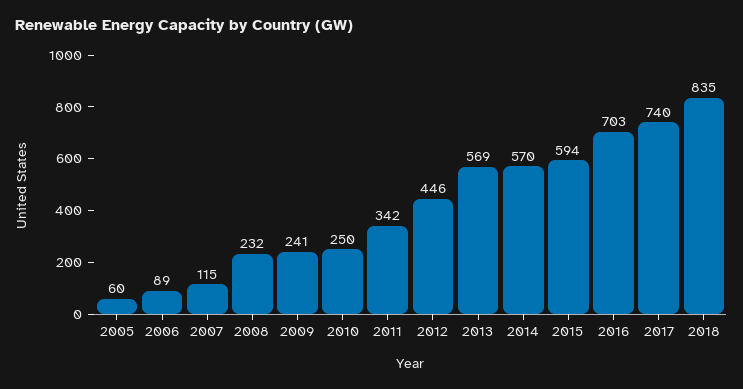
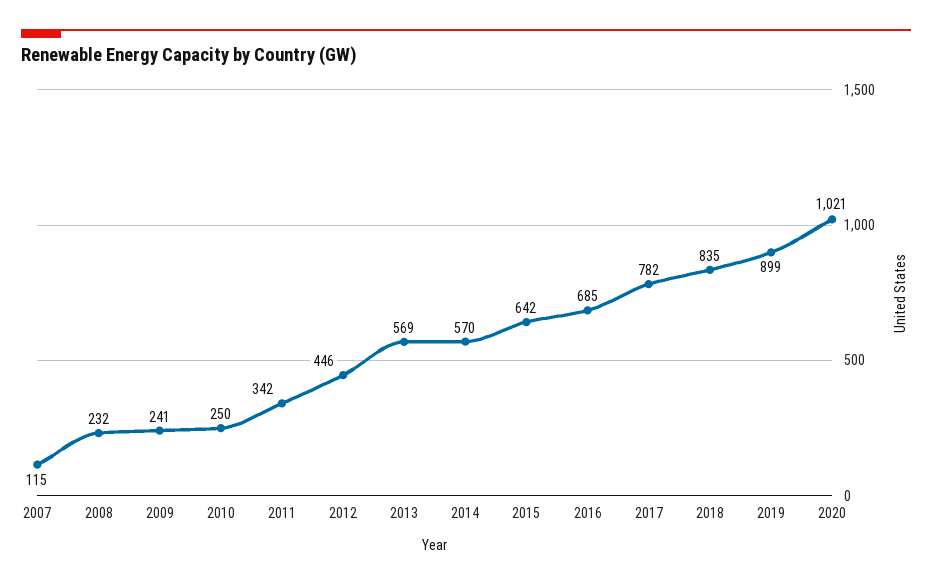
2005: 60 -> none
2006: 89 -> none
2015: 594 -> 642
2016: 703 -> 685
2017: 740 -> 782
2019: none -> 899
2020: none -> 1021

